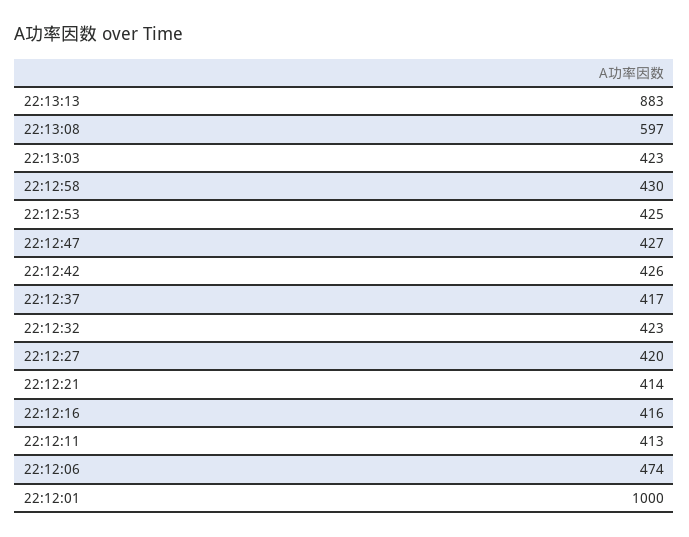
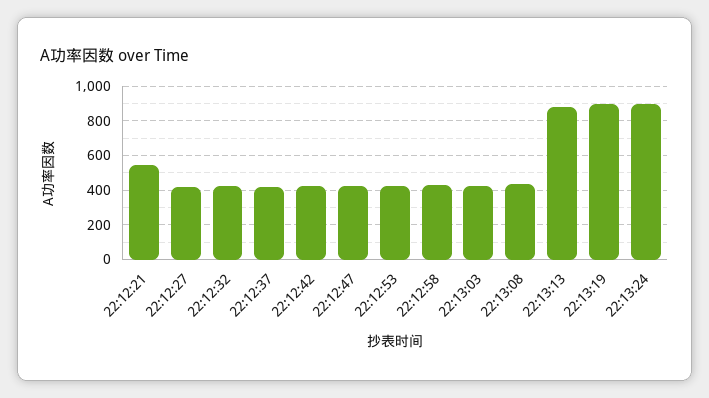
22:13:08: 597 -> 450
22:12:21: 414 -> 550
22:12:16: 416 -> none
22:12:11: 413 -> none
22:12:06: 474 -> none
22:12:01: 1000 -> none
22:13:19: none -> 900
22:13:24: none -> 900

